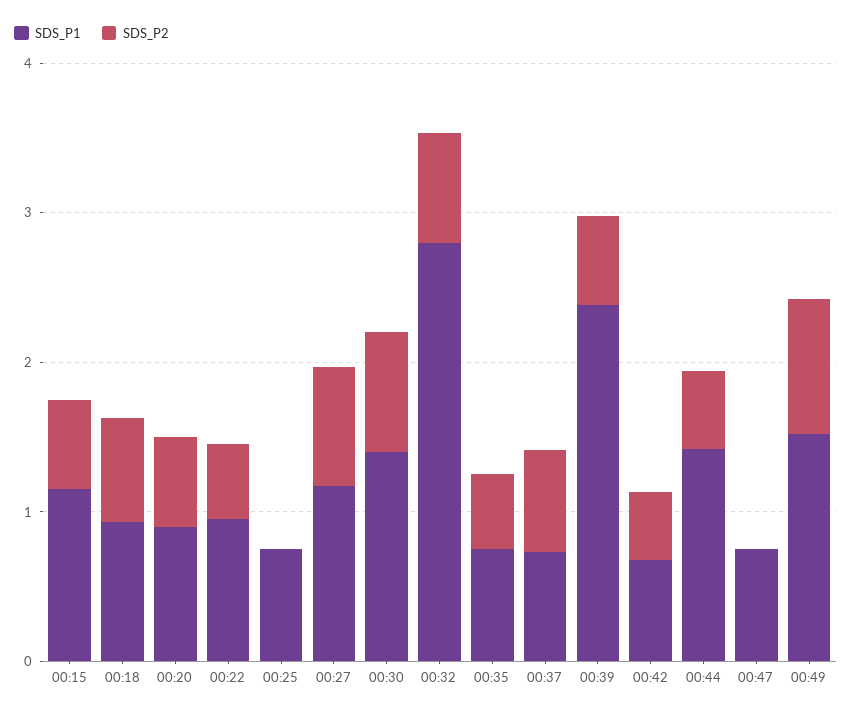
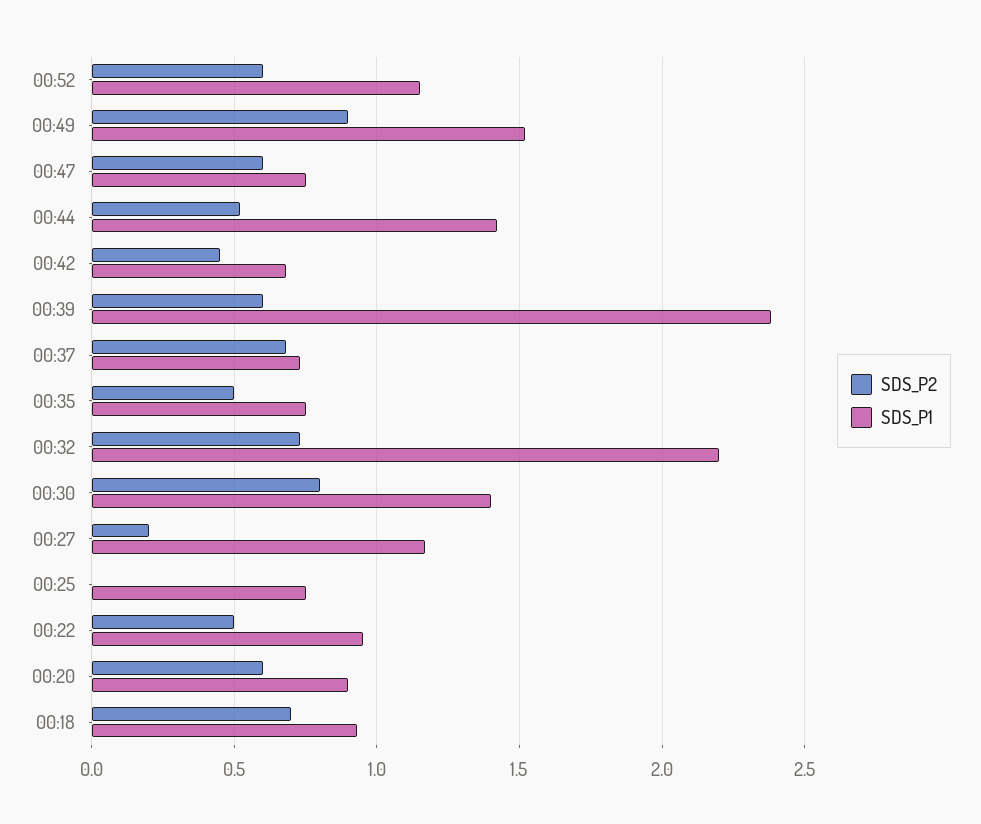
SDS_P1, 00:15: 1.2 -> none
SDS_P2, 00:15: 0.6 -> none
SDS_P2, 00:27: 0.8 -> 0.2
SDS_P1, 00:32: 2.8 -> 2.2
SDS_P2, 00:47: 0 -> 0.6
SDS_P2, 00:52: none -> 0.6
SDS_P1, 00:52: none -> 1.15

